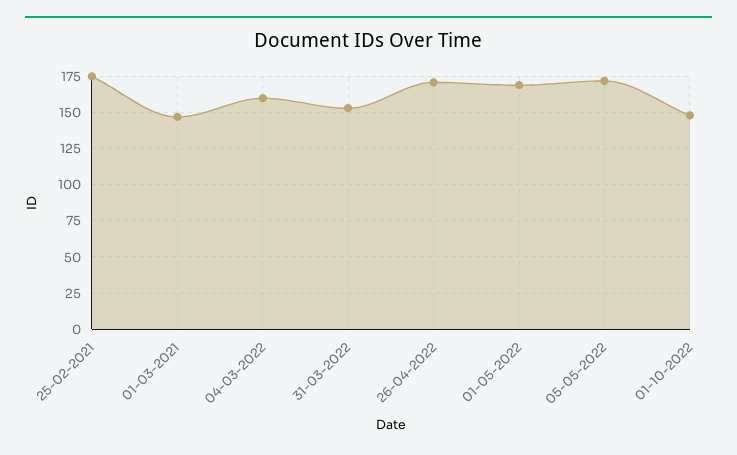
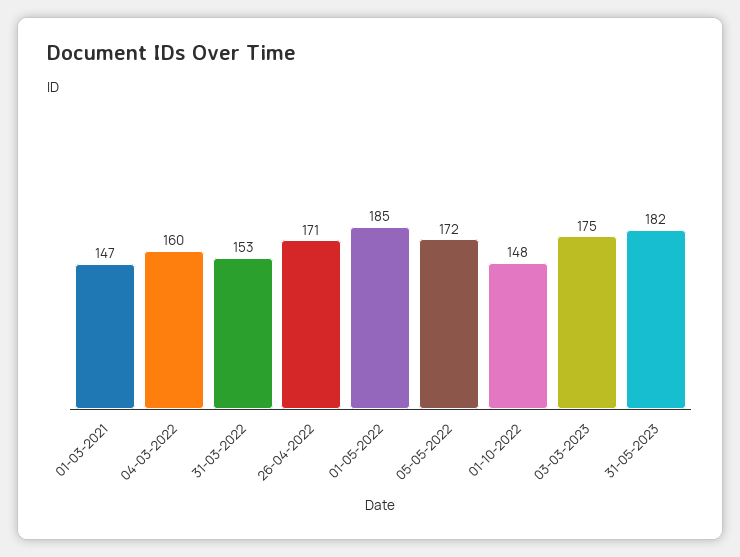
25-02-2021: 175 -> none
01-05-2022: 170 -> 185
03-03-2023: none -> 175
31-05-2023: none -> 182

